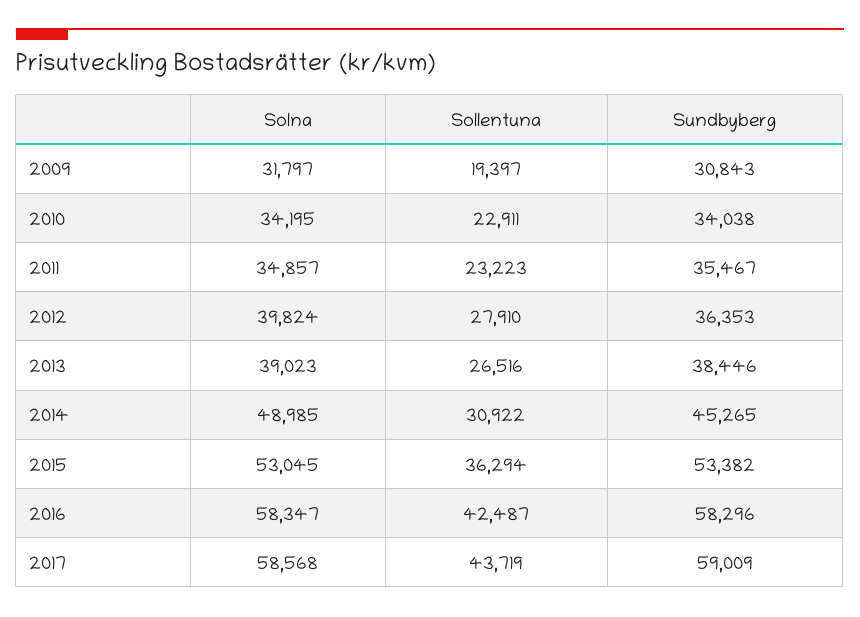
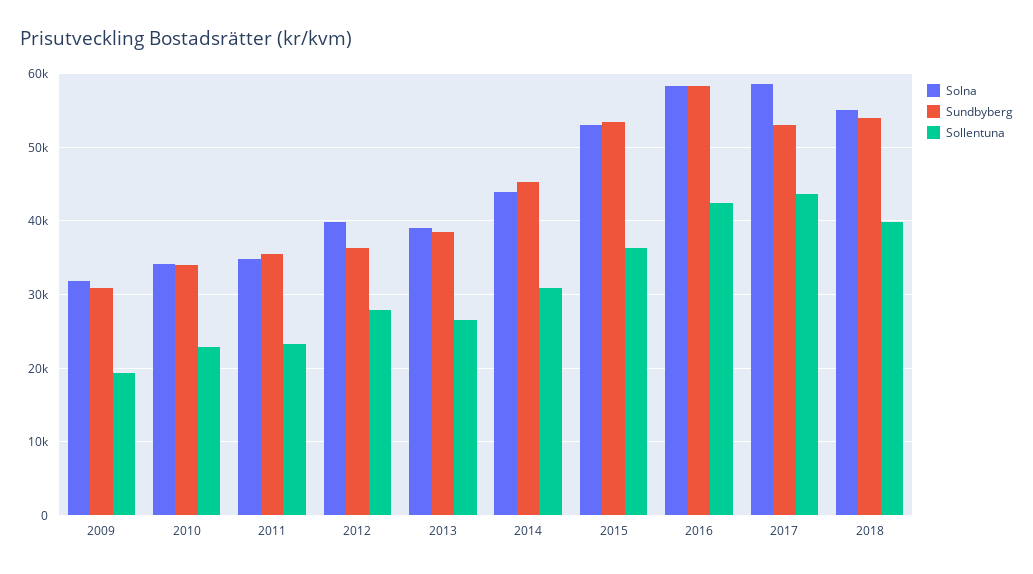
Solna, 2014: 48985 -> 44000
Sundbyberg, 2017: 59009 -> 53000
Solna, 2018: none -> 55000
Sundbyberg, 2018: none -> 54000
Sollentuna, 2018: none -> 40000

